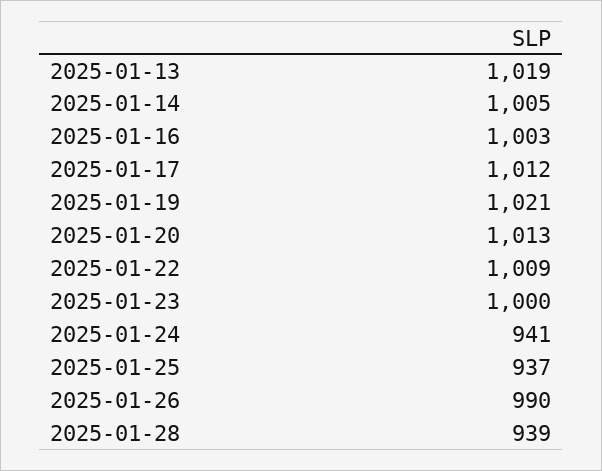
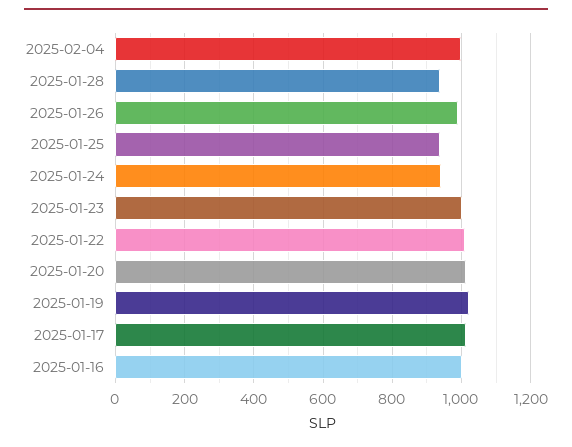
2025-01-13: 1019 -> none
2025-01-14: 1005 -> none
2025-02-04: none -> 1000

